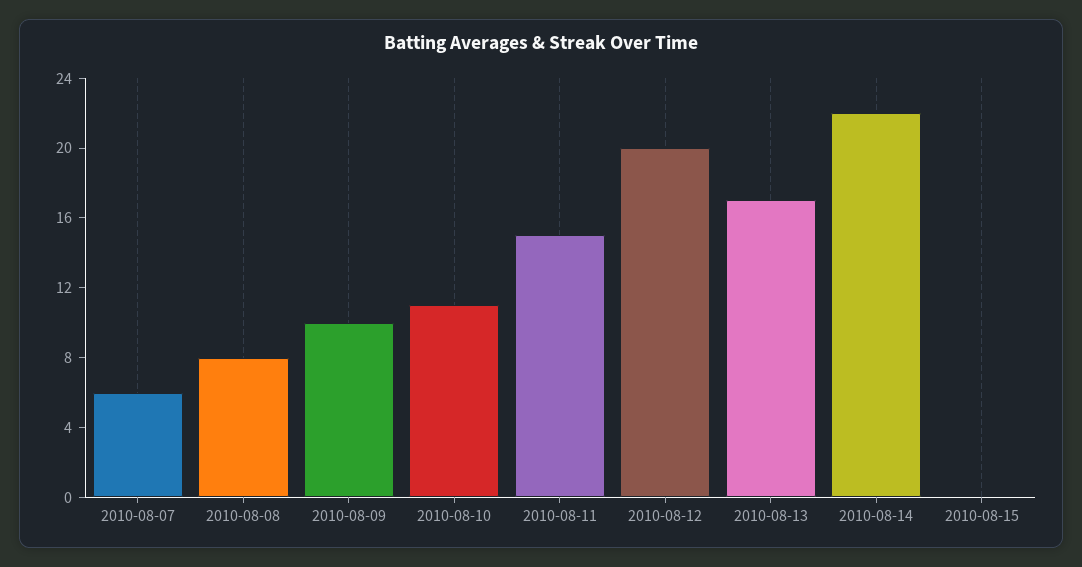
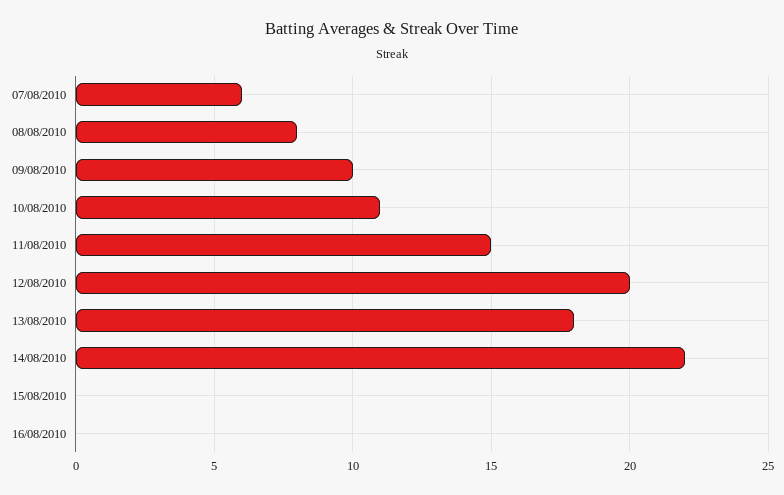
2010-08-13: 17 -> 18
16/08/2010: none -> 0

